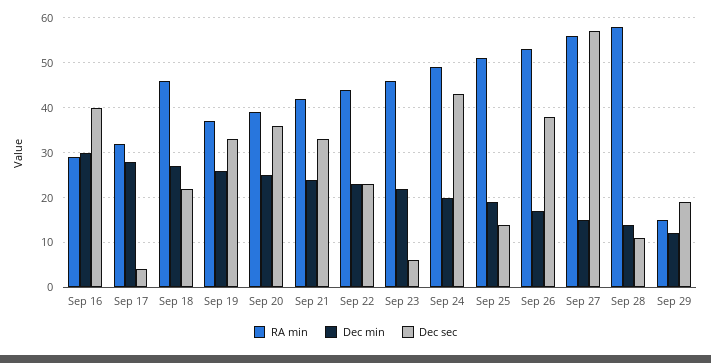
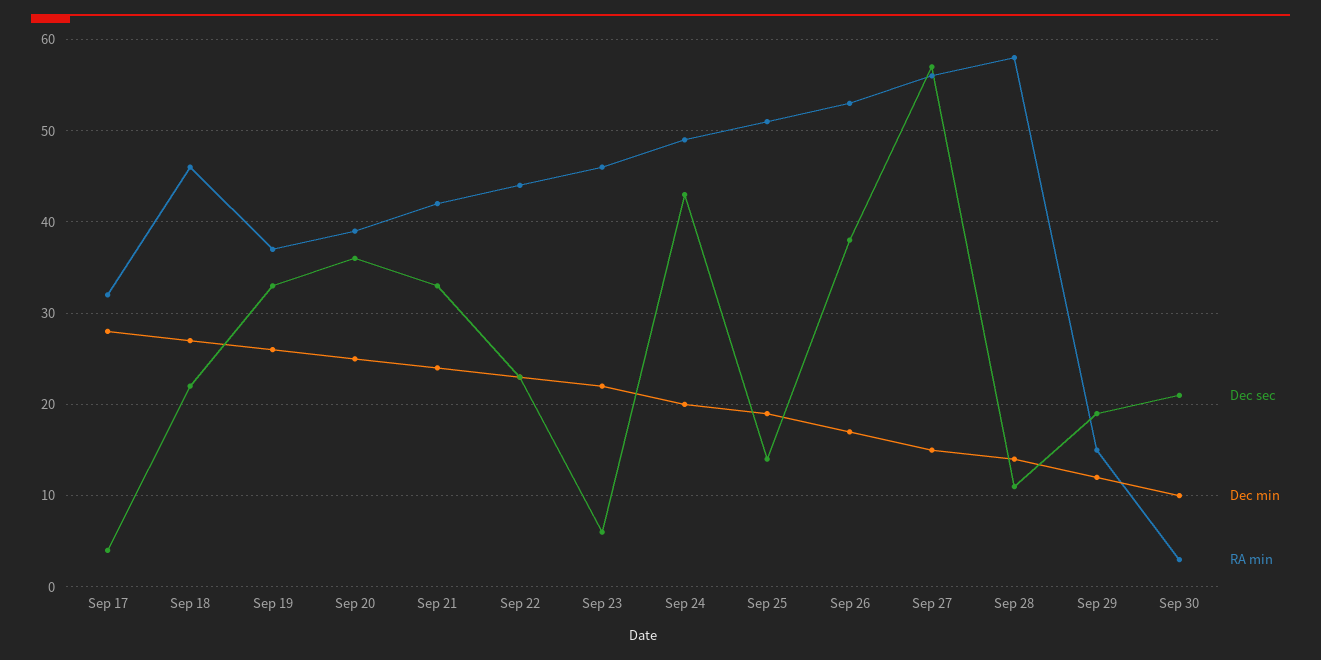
RA min, Sep 16: 30 -> none
Dec min, Sep 16: 30 -> none
Dec sec, Sep 16: 40 -> none
Dec sec, Sep 30: none -> 21
Dec min, Sep 30: none -> 10
RA min, Sep 30: none -> 3

